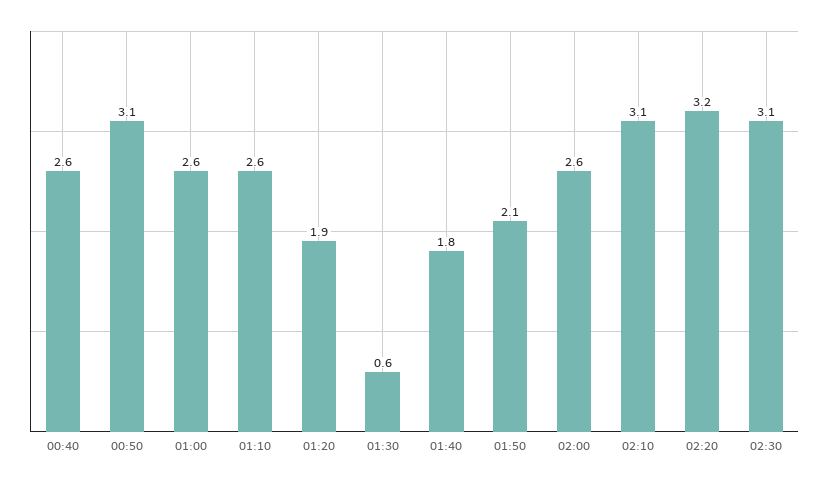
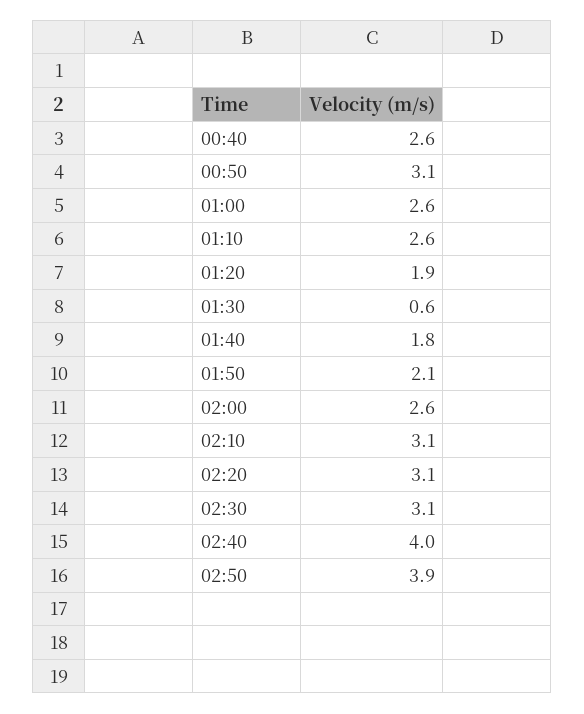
02:20: 3.2 -> 3.1
02:40: none -> 4
02:50: none -> 3.9

